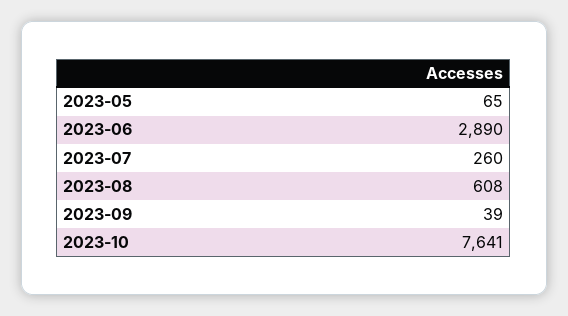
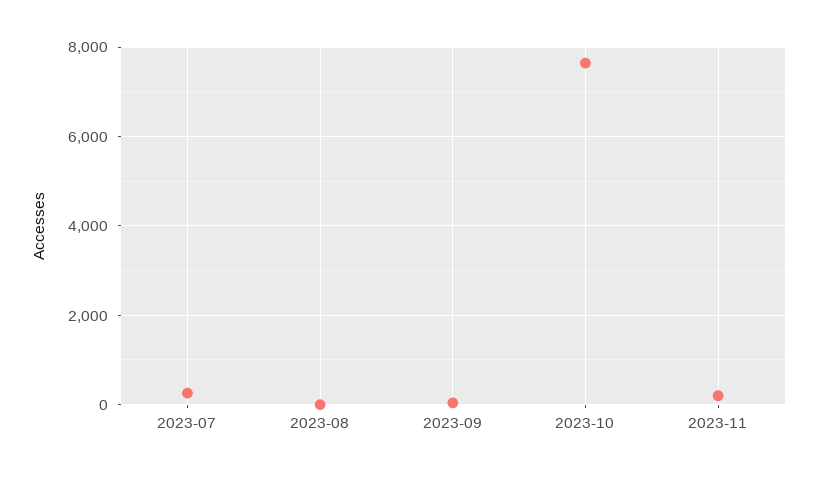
2023-05: 65 -> none
2023-06: 2890 -> none
2023-08: 608 -> 0
2023-11: none -> 200

